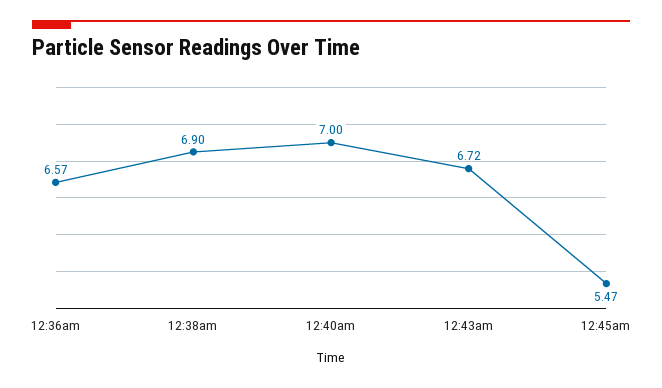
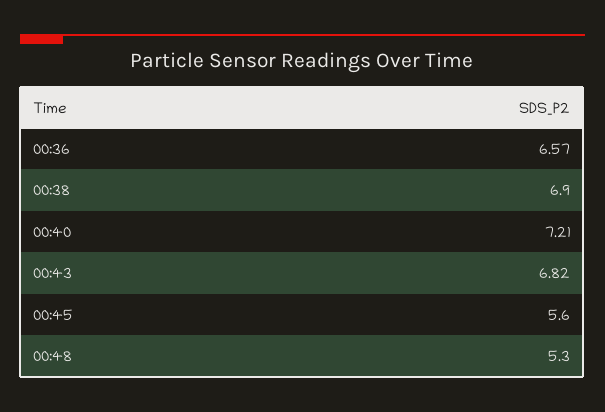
12:40am: 7 -> 7.21
12:43am: 6.72 -> 6.82
12:45am: 5.47 -> 5.6
00:48: none -> 5.3

